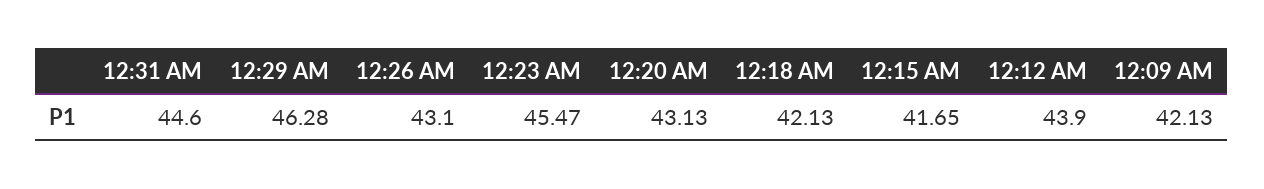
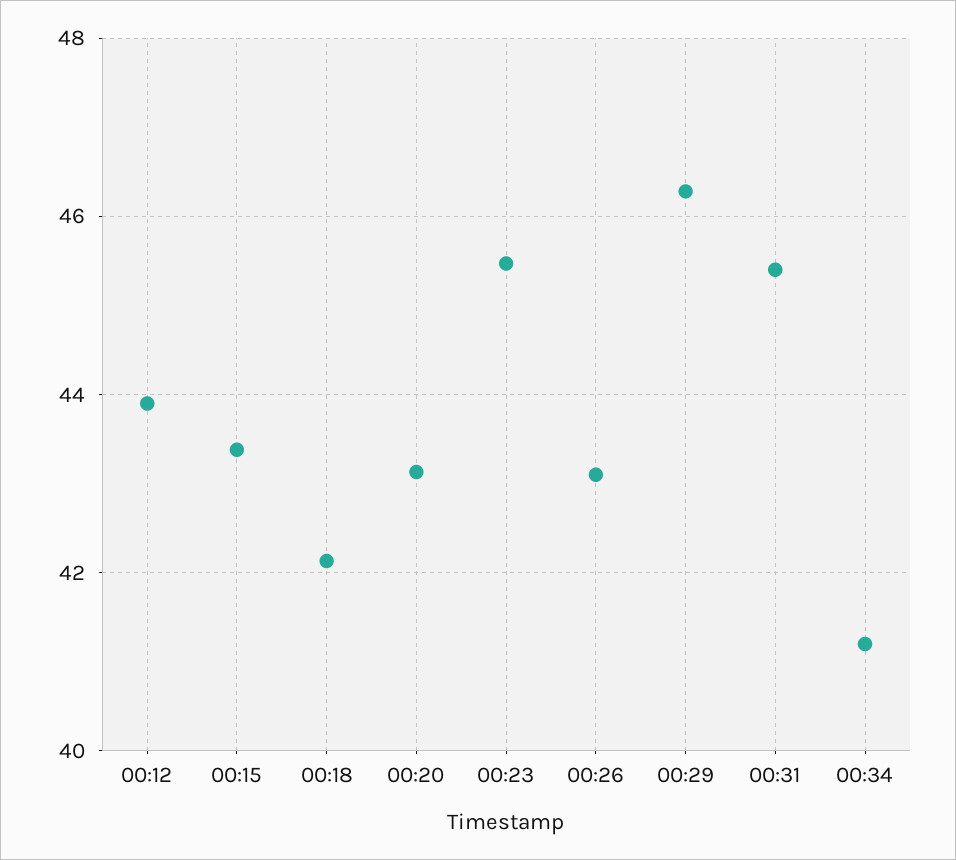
12:31 AM: 44.6 -> 45.4
12:15 AM: 41.65 -> 43.4
12:09 AM: 42.13 -> none
00:34: none -> 41.2

